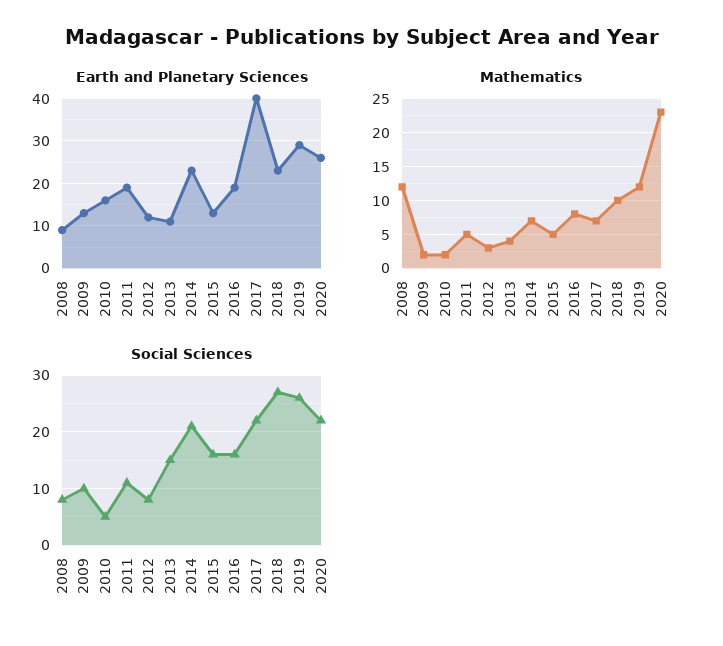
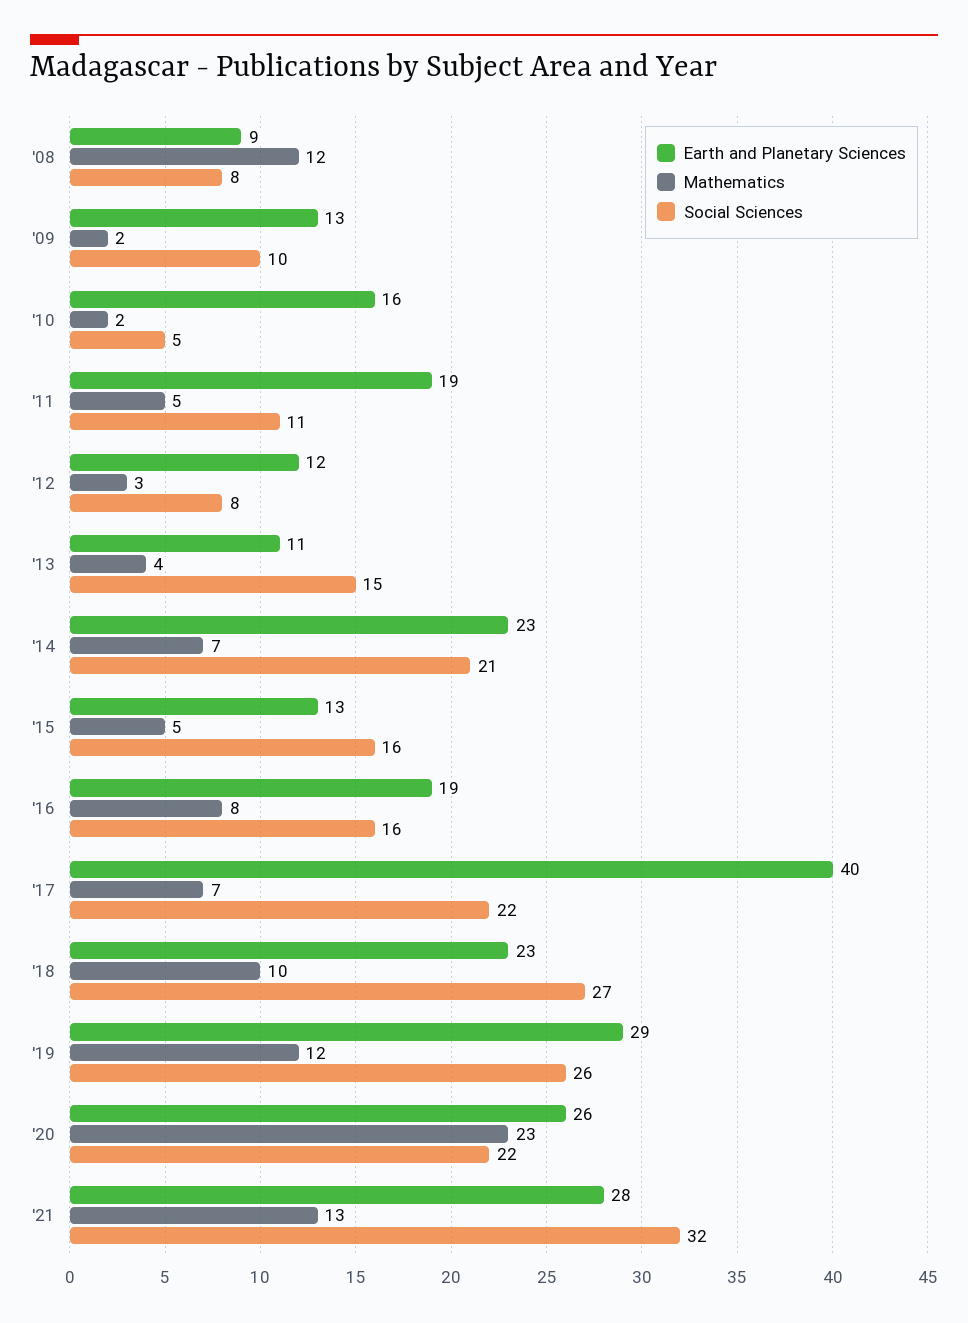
Earth and Planetary Sciences, '21: none -> 28
Mathematics, '21: none -> 13
Social Sciences, '21: none -> 32

